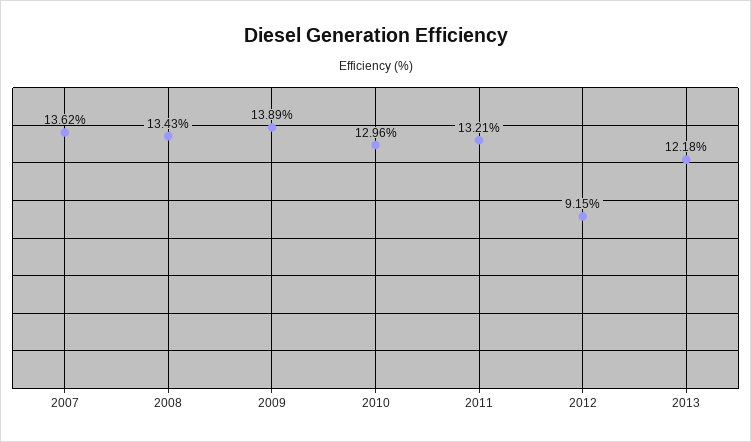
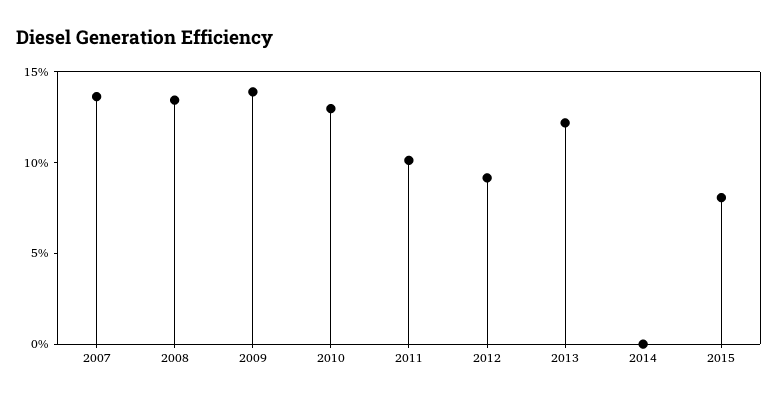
2011: 13.21 -> 10
2014: none -> 0
2015: none -> 8

